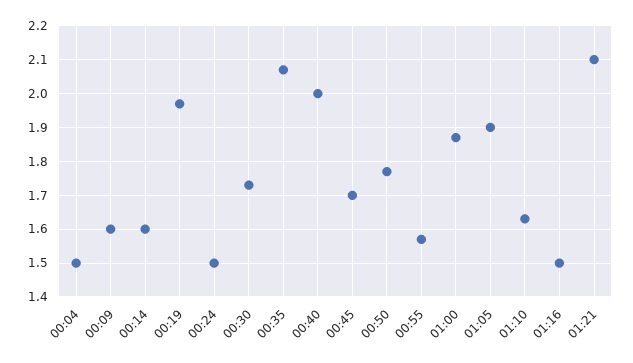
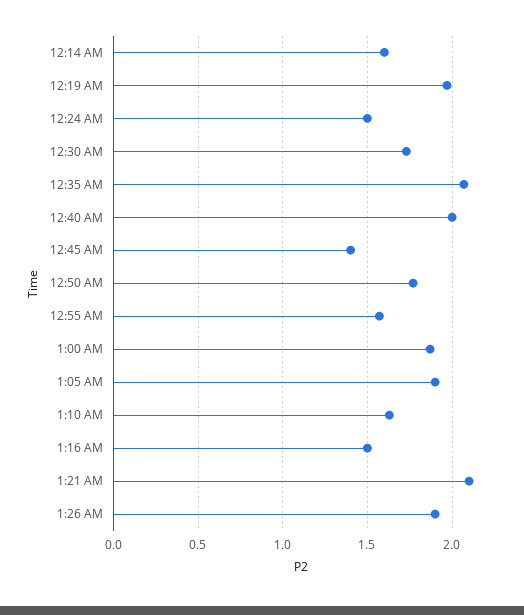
00:04: 1.5 -> none
00:09: 1.6 -> none
00:45: 1.7 -> 1.4
1:26 AM: none -> 1.9

